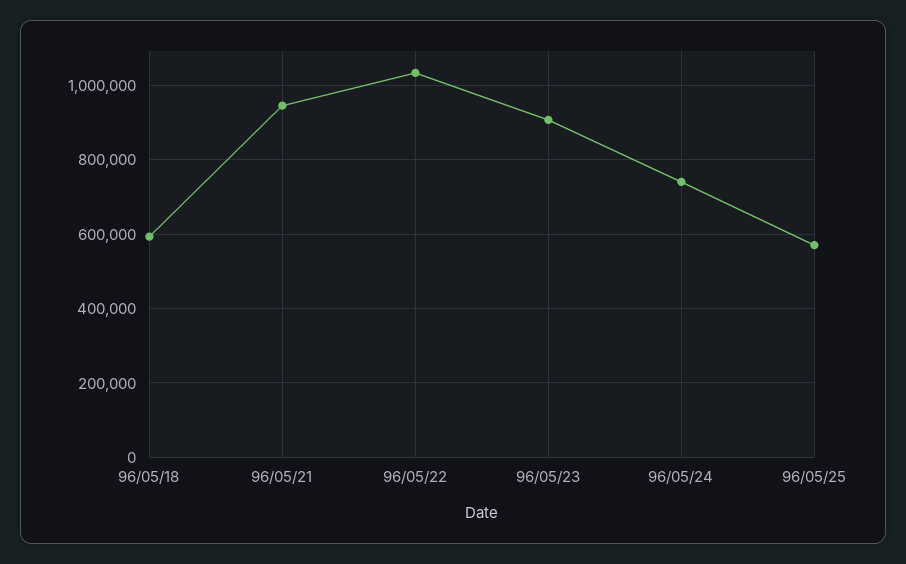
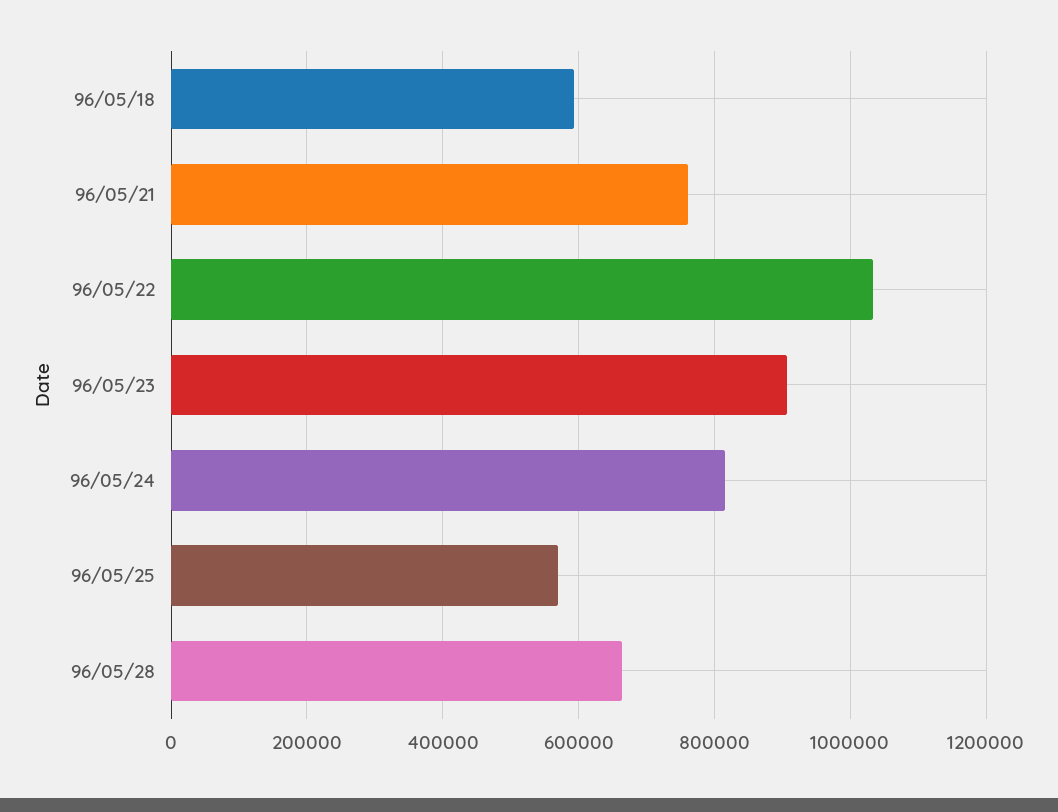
96/05/21: 940000 -> 760000
96/05/24: 740000 -> 820000
96/05/28: none -> 660000

